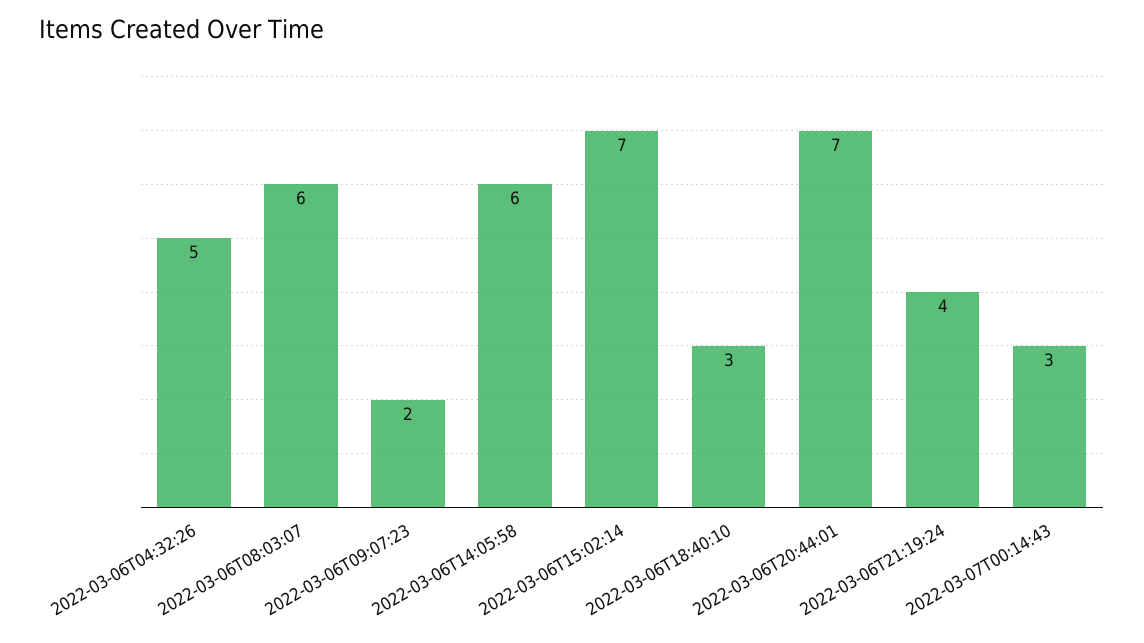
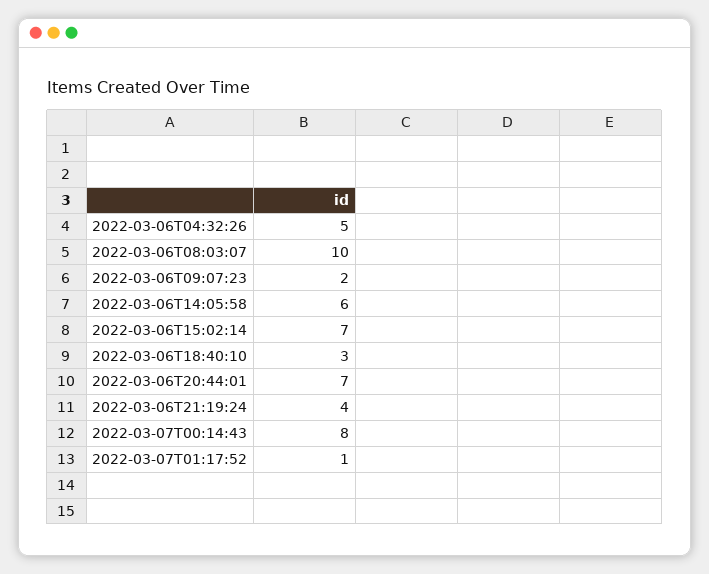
2022-03-06T08:03:07: 6 -> 10
2022-03-07T00:14:43: 3 -> 8
2022-03-07T01:17:52: none -> 1

